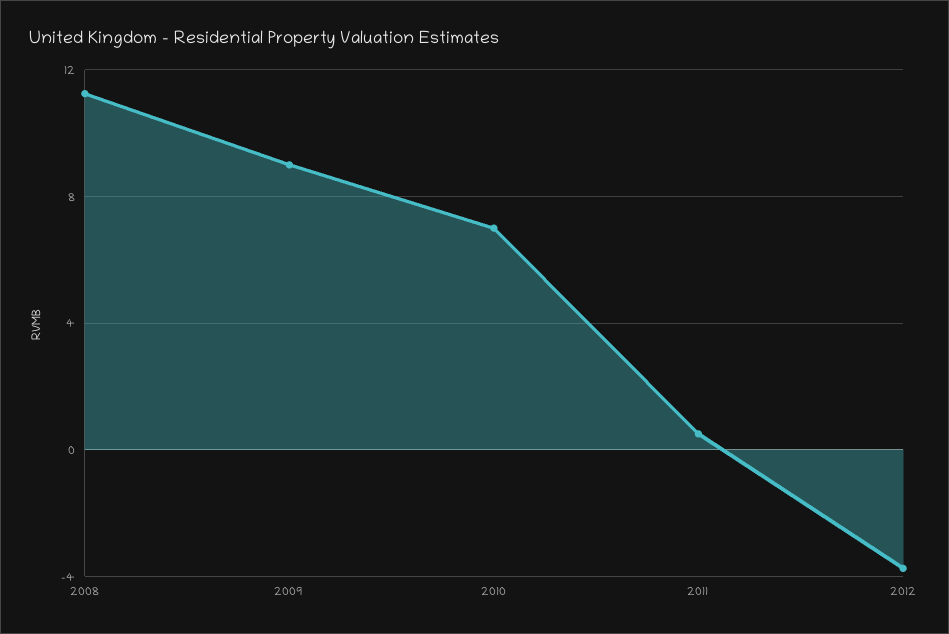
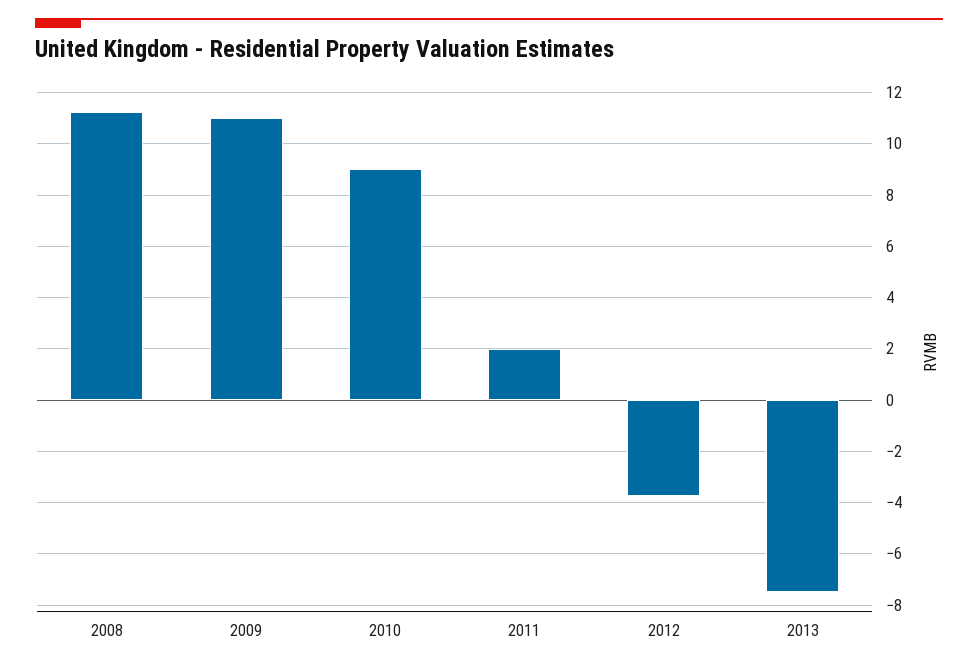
2009: 9 -> 11
2010: 7 -> 9
2011: 0.5 -> 2
2013: none -> -7.5

